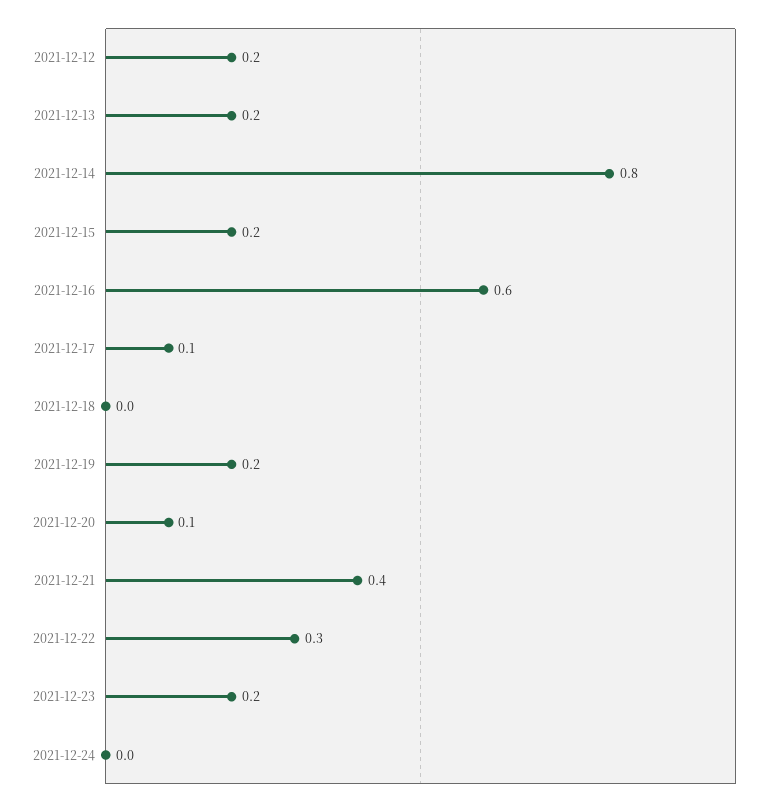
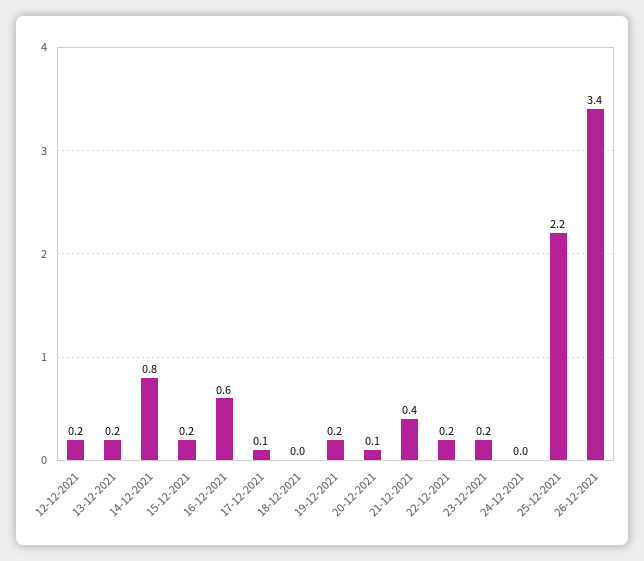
2021-12-22: 0.3 -> 0.2
25-12-2021: none -> 2.2
26-12-2021: none -> 3.4

